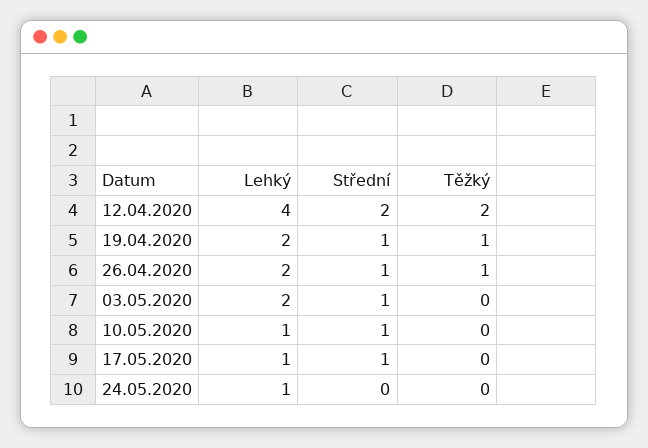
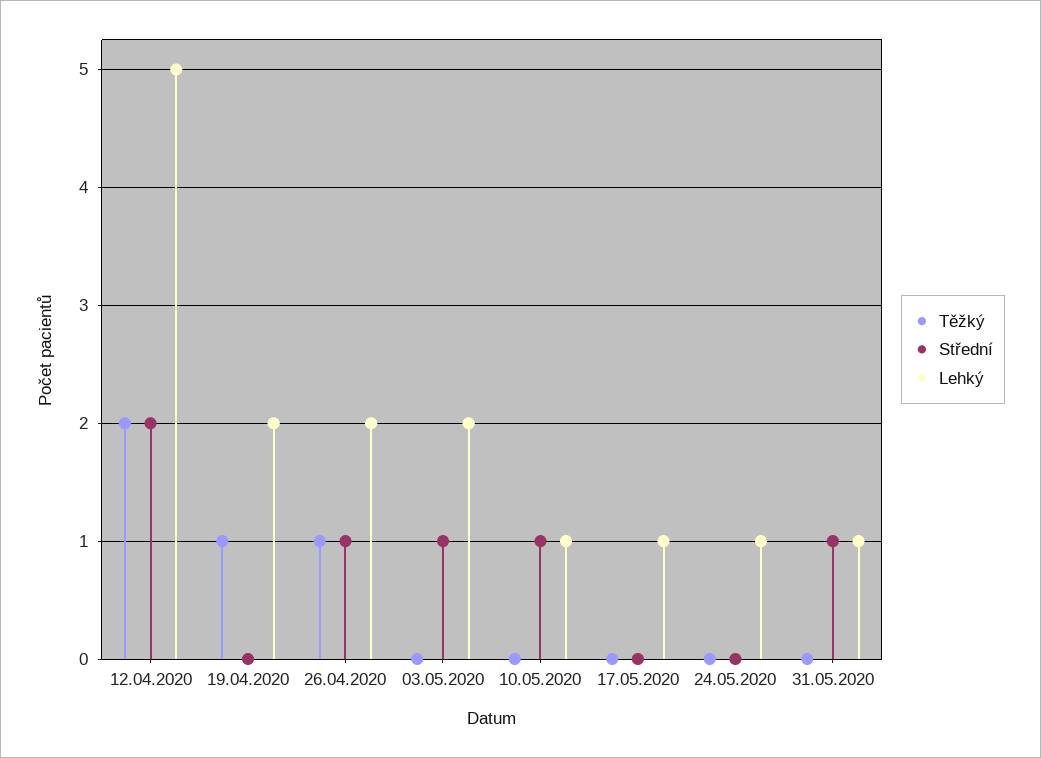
Lehký, 12.04.2020: 4 -> 5
Střední, 19.04.2020: 1 -> 0
Střední, 17.05.2020: 1 -> 0
Těžký, 31.05.2020: none -> 0
Střední, 31.05.2020: none -> 1
Lehký, 31.05.2020: none -> 1

